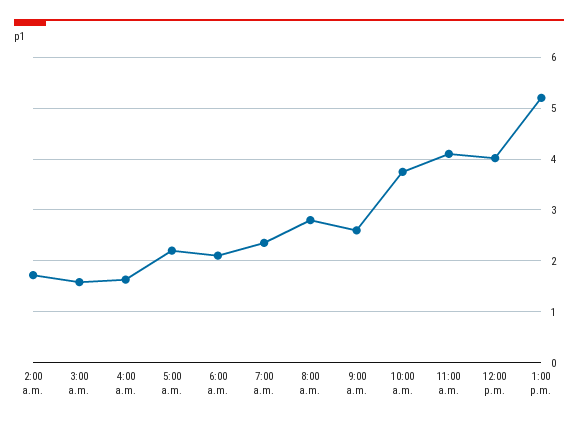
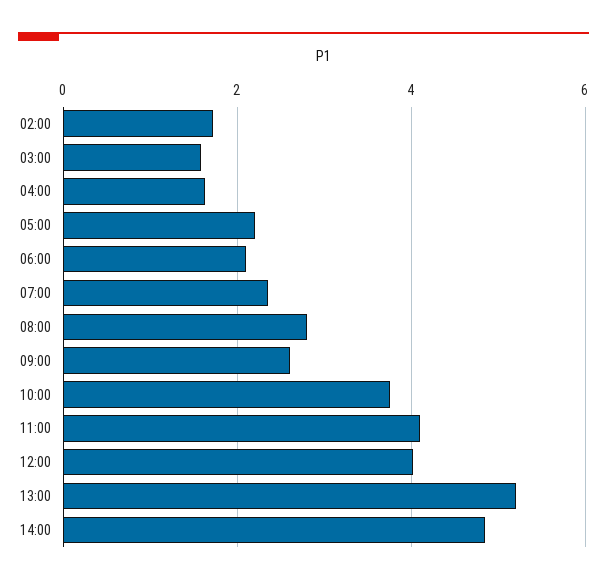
14:00: none -> 4.8

